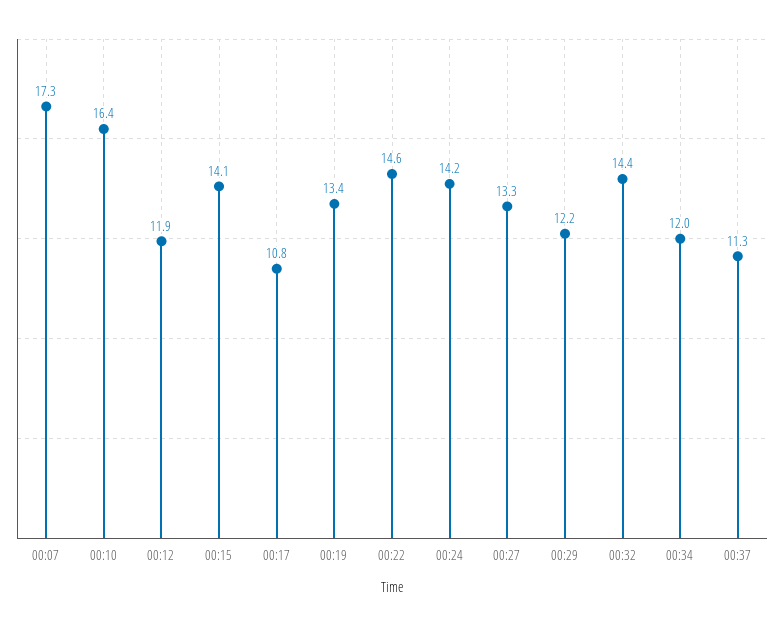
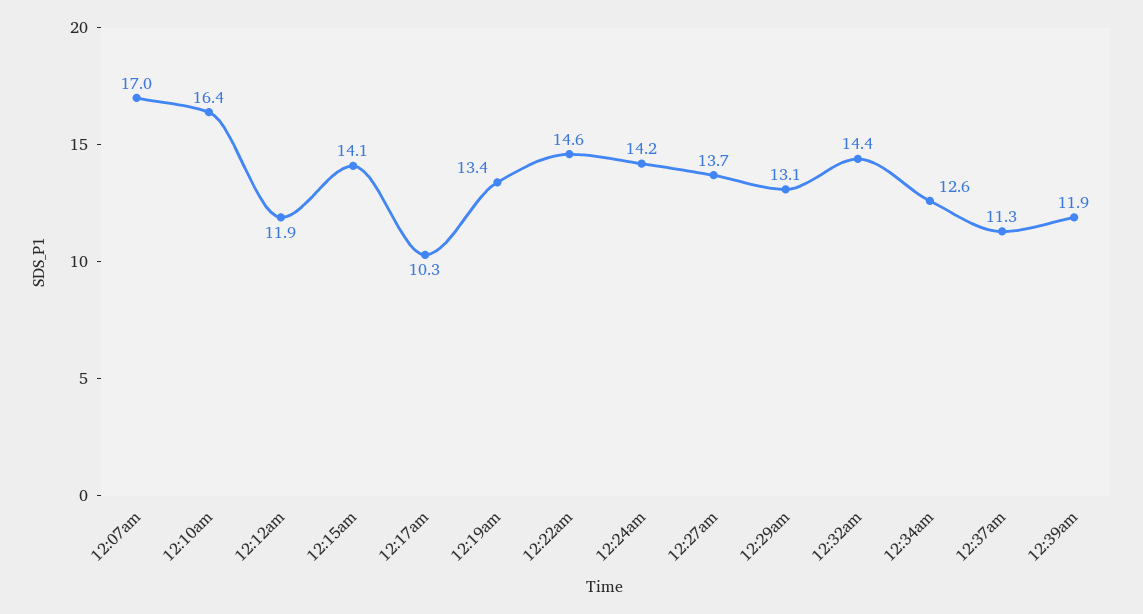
00:07: 17.3 -> 17
00:17: 10.8 -> 10.3
00:27: 13.3 -> 13.7
00:29: 12.2 -> 13.1
00:34: 12 -> 12.6
12:39am: none -> 11.9

